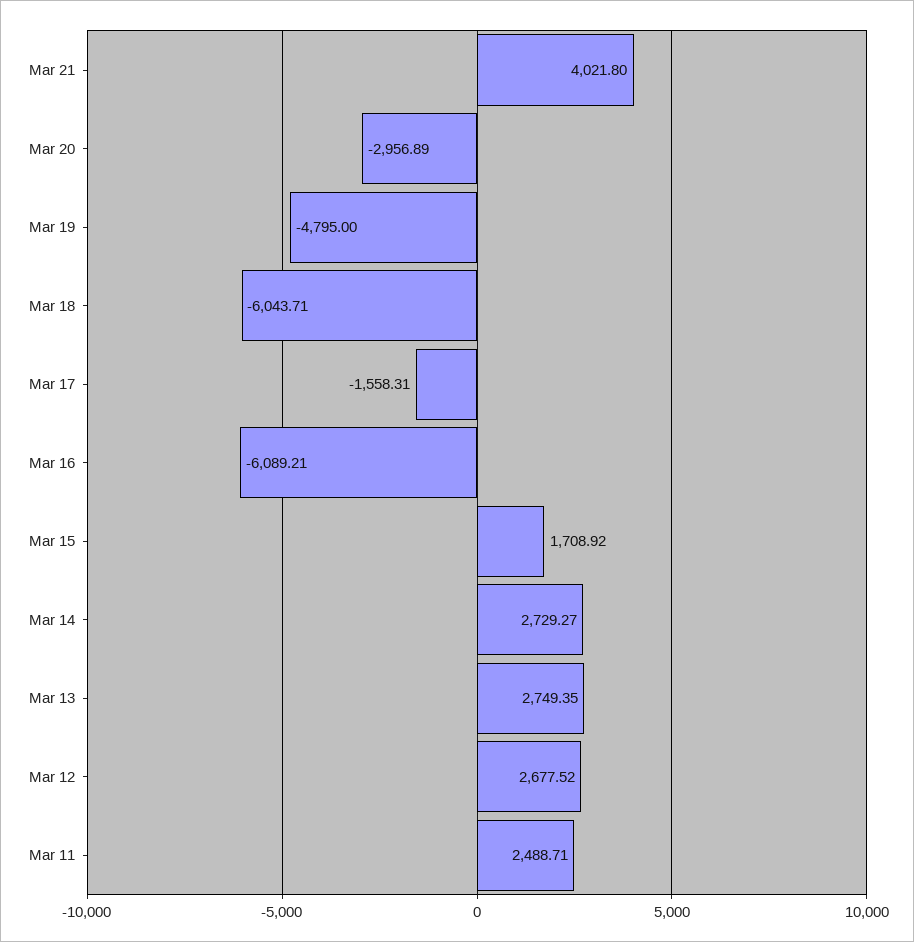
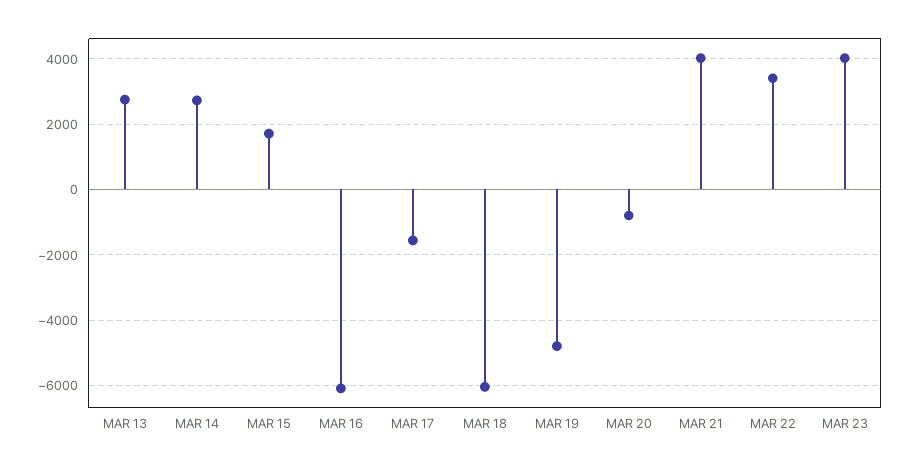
Mar 20: -2956.89 -> -800
Mar 12: 2677.52 -> none
Mar 11: 2488.71 -> none
MAR 22: none -> 3400
MAR 23: none -> 4000

